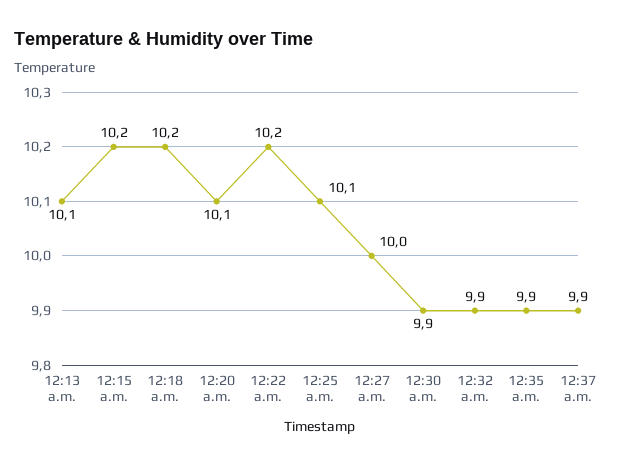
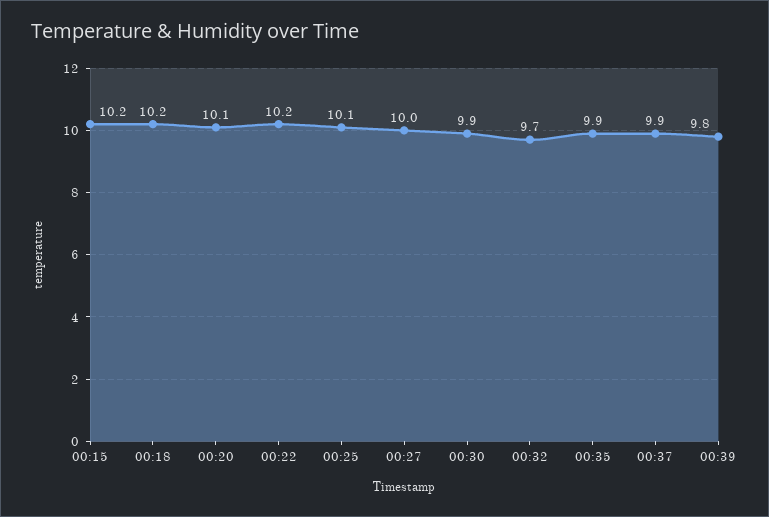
12:13 a.m.: 10.1 -> none
12:32 a.m.: 9.9 -> 9.7
00:39: none -> 9.8

